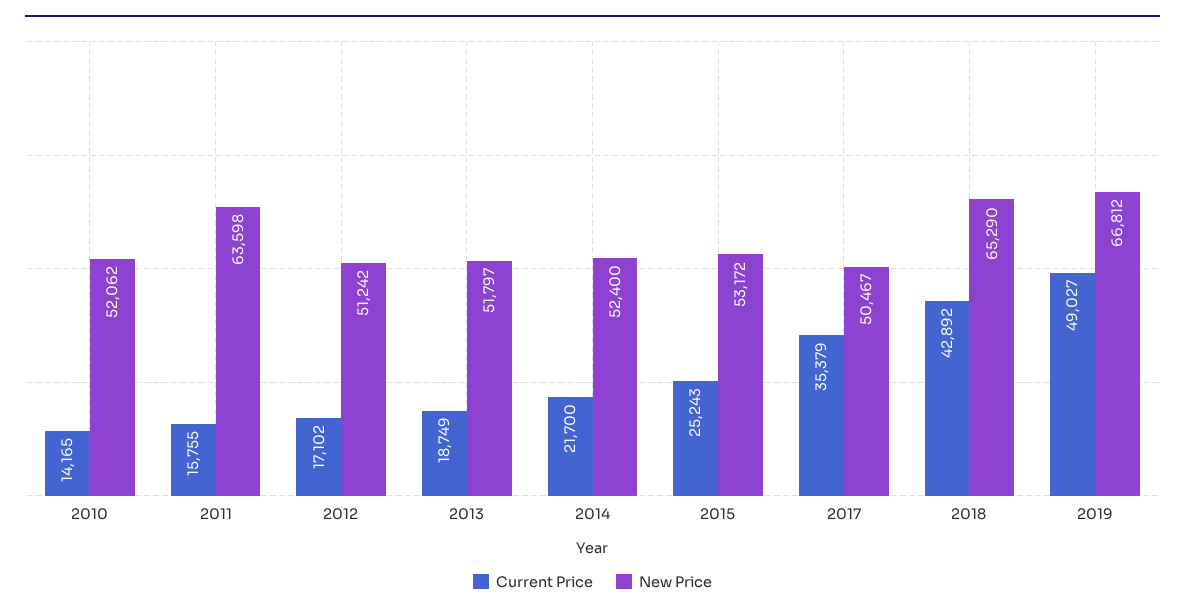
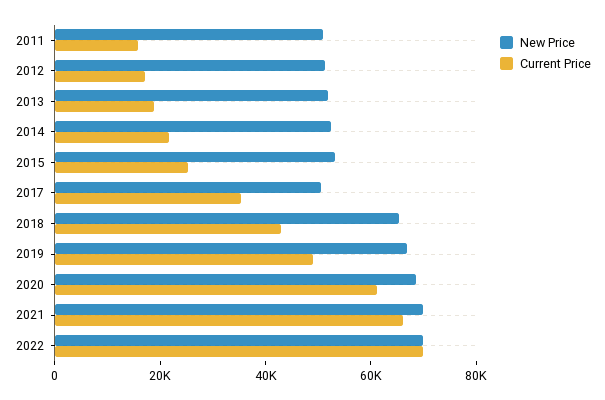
Current Price, 2010: 14165 -> none
New Price, 2010: 52062 -> none
New Price, 2011: 63598 -> 50000
New Price, 2020: none -> 70000
Current Price, 2020: none -> 60000
New Price, 2021: none -> 70000
Current Price, 2021: none -> 65000
New Price, 2022: none -> 70000
Current Price, 2022: none -> 70000

